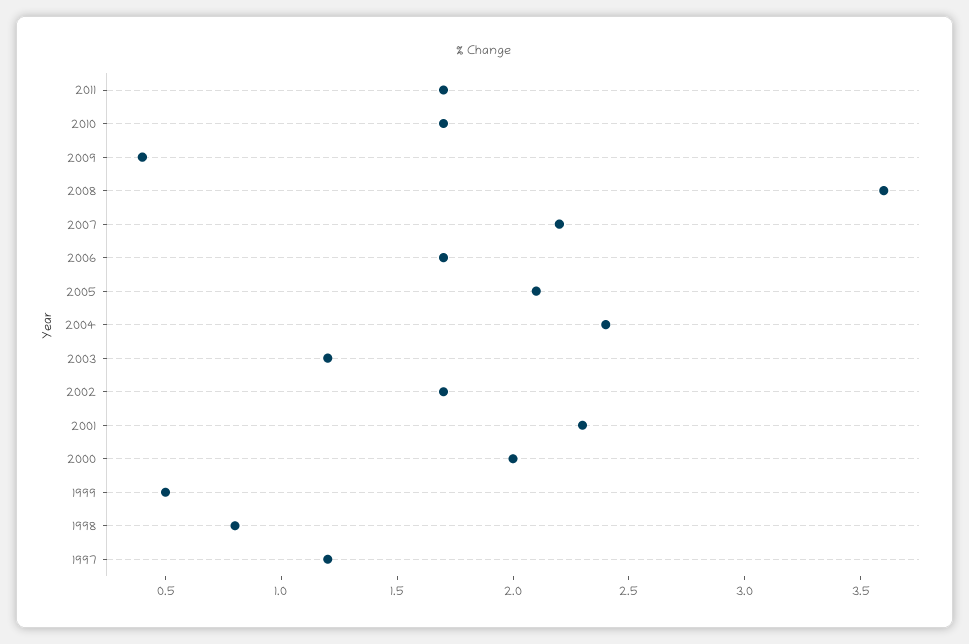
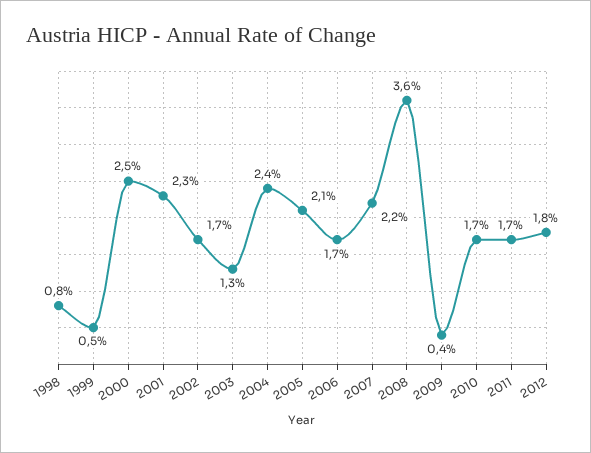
2003: 1.2 -> 1.3
2000: 2 -> 2.5
1997: 1.2 -> none
2012: none -> 1.8

